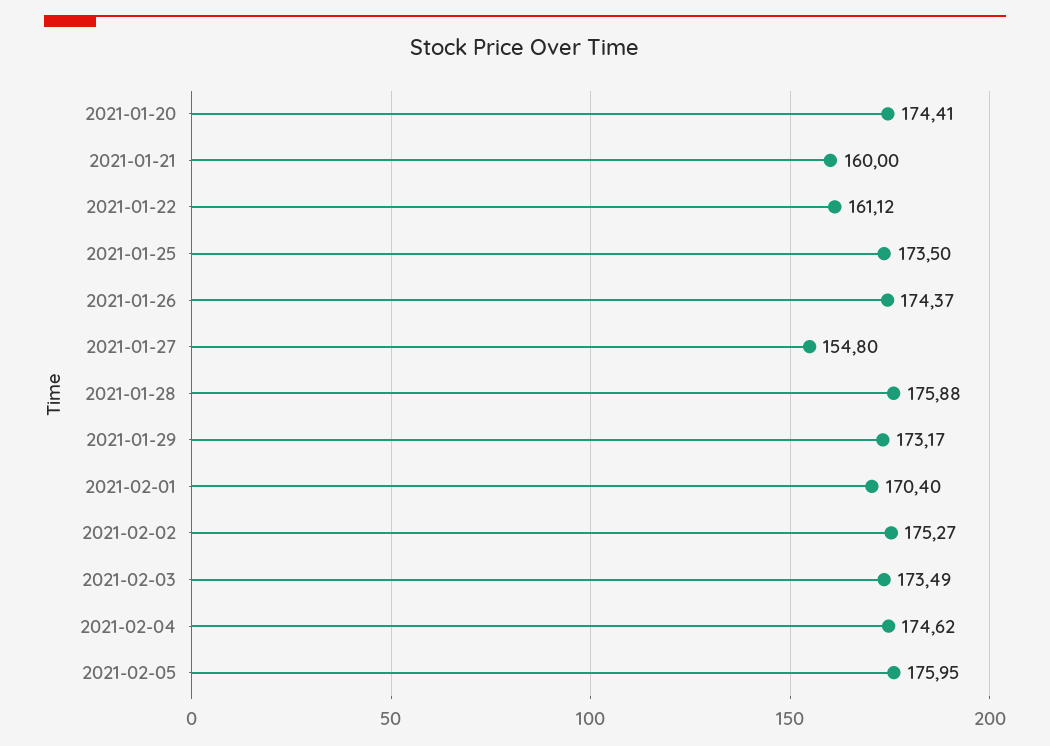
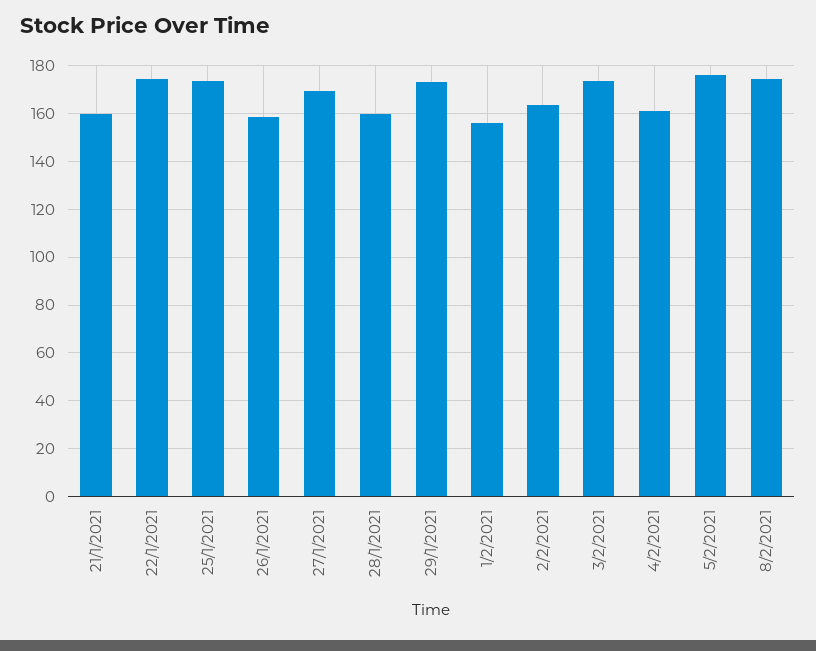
2021-01-20: 174.41 -> none
2021-01-22: 161.12 -> 175
2021-01-26: 174.37 -> 160
2021-01-27: 154.8 -> 170
2021-01-28: 175.88 -> 160
2021-02-01: 170.4 -> 155
2021-02-02: 175.27 -> 165
2021-02-04: 174.62 -> 160
8/2/2021: none -> 175

